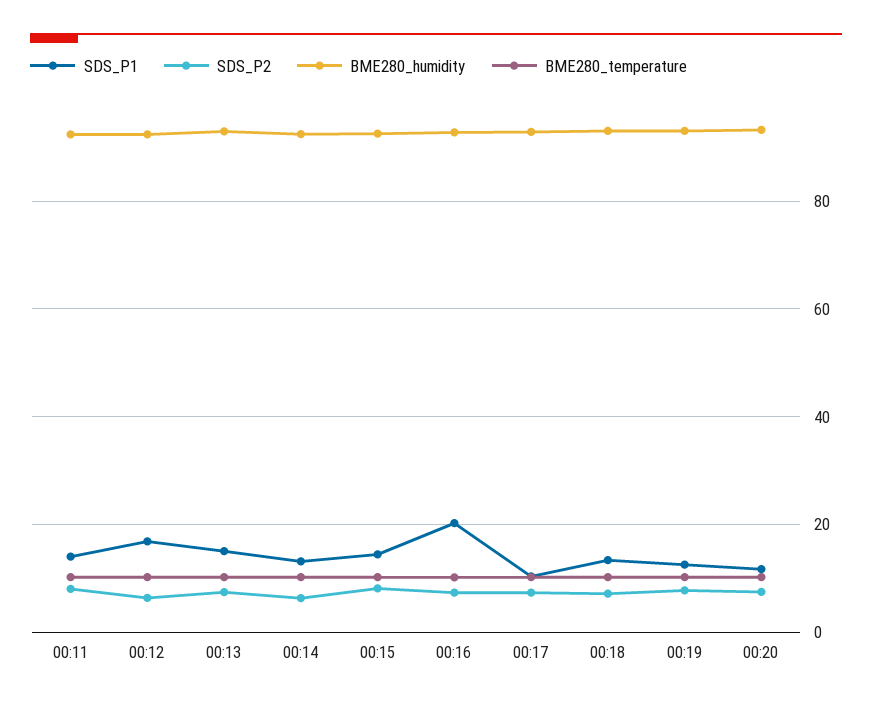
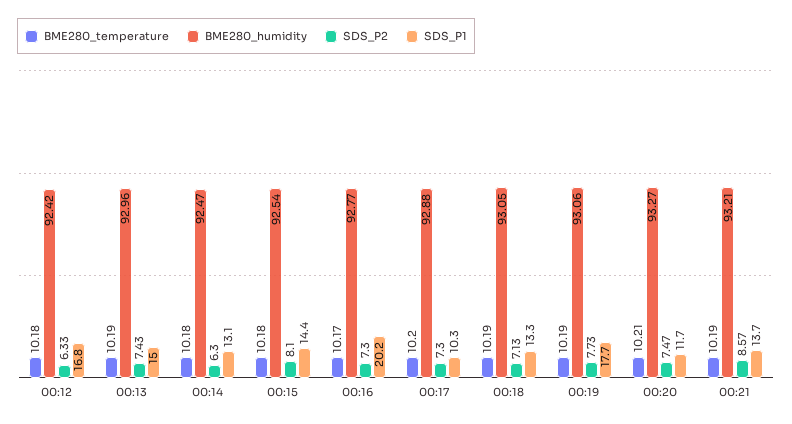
SDS_P1, 00:11: 14 -> none
SDS_P2, 00:11: 8 -> none
BME280_humidity, 00:11: 92 -> none
BME280_temperature, 00:11: 10 -> none
SDS_P1, 00:19: 12 -> 17.7
BME280_temperature, 00:21: none -> 10.19
BME280_humidity, 00:21: none -> 93.21
SDS_P2, 00:21: none -> 8.57
SDS_P1, 00:21: none -> 13.7

